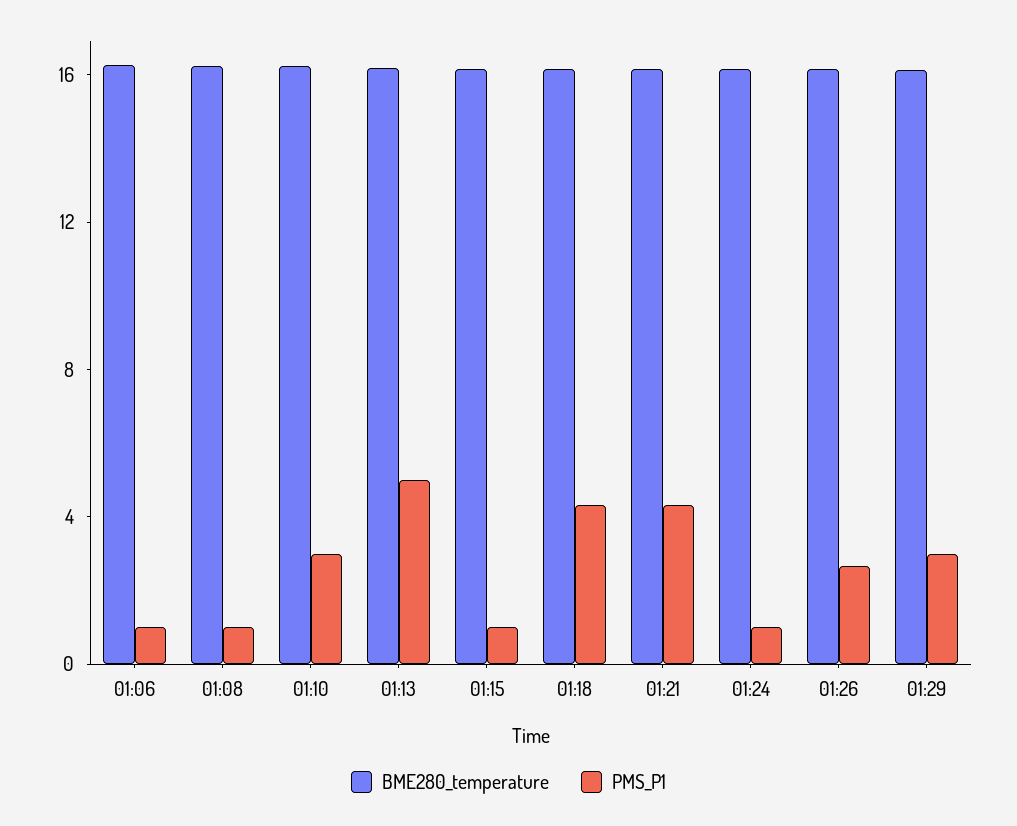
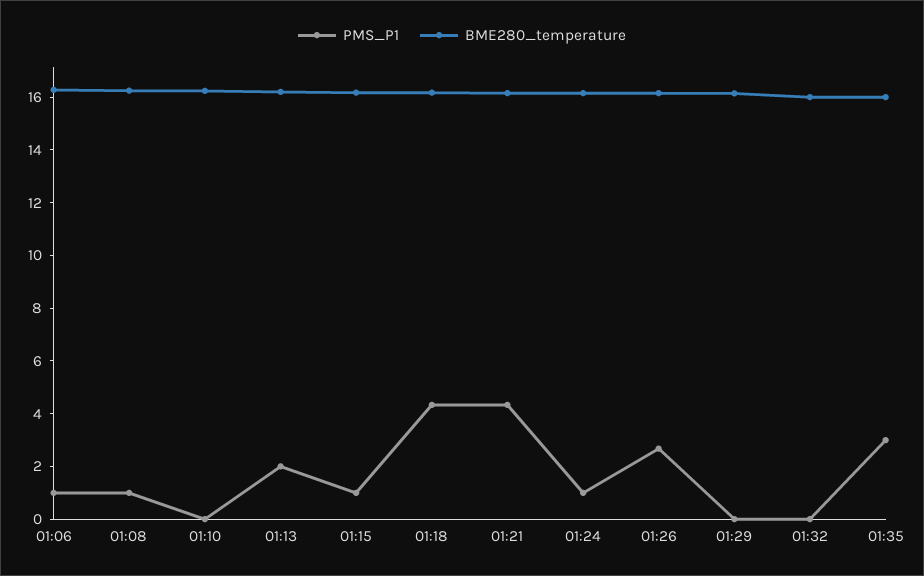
PMS_P1, 01:10: 3 -> 0
PMS_P1, 01:13: 5 -> 2
PMS_P1, 01:29: 3 -> 0
PMS_P1, 01:32: none -> 0
BME280_temperature, 01:32: none -> 16
PMS_P1, 01:35: none -> 3
BME280_temperature, 01:35: none -> 16

